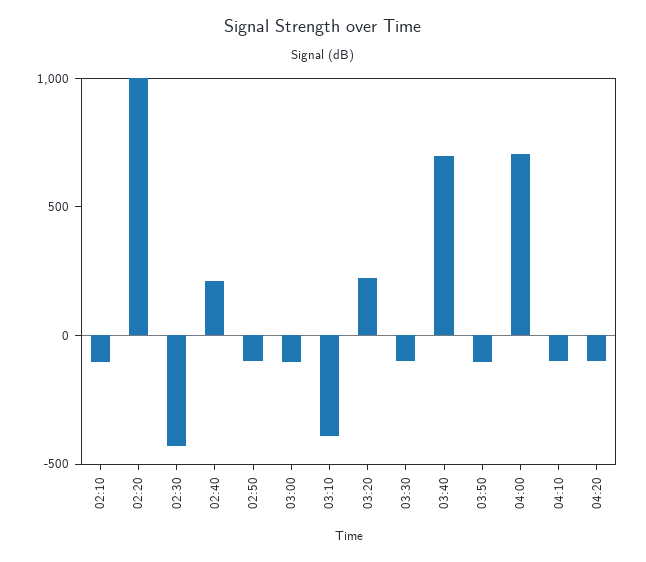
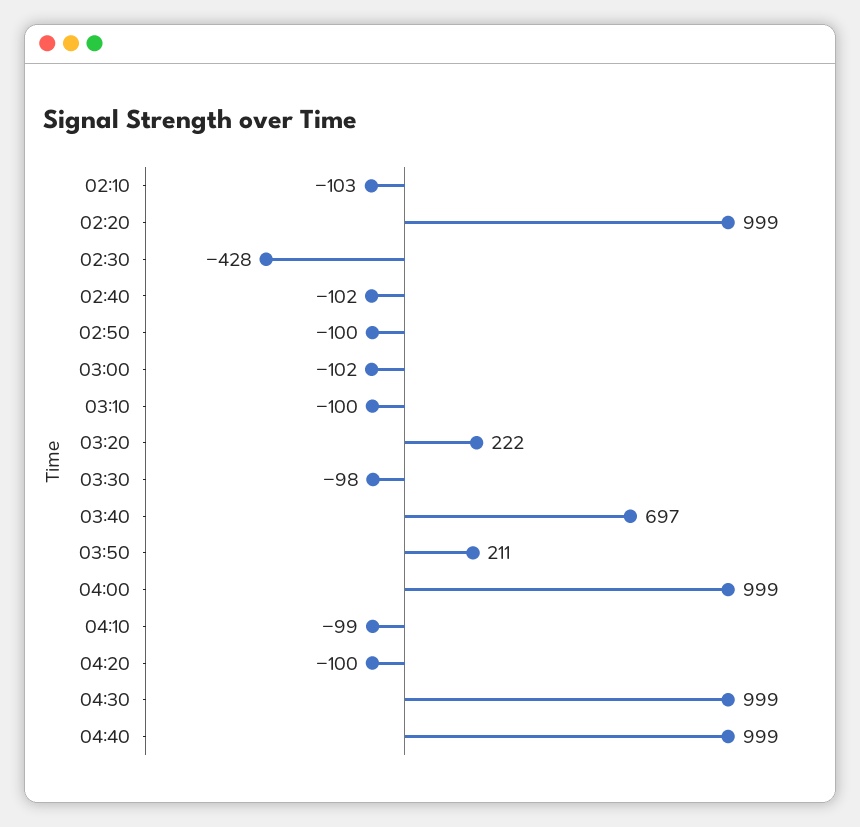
02:40: 200 -> -102
03:10: -400 -> -100
03:50: -100 -> 211
04:00: 700 -> 999
04:30: none -> 999
04:40: none -> 999

